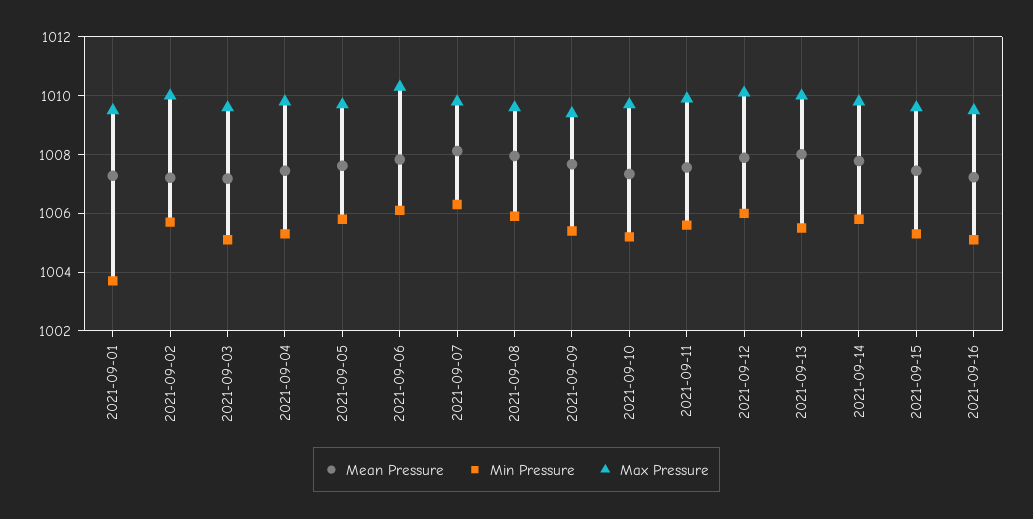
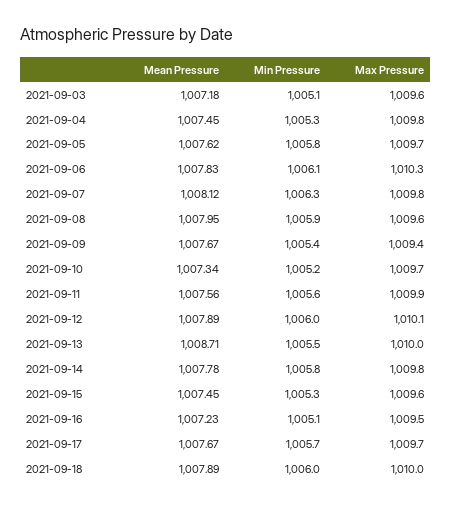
Mean Pressure, 2021-09-01: 1007.25 -> none
Min Pressure, 2021-09-01: 1003.75 -> none
Max Pressure, 2021-09-01: 1009.5 -> none
Mean Pressure, 2021-09-02: 1007.25 -> none
Min Pressure, 2021-09-02: 1005.75 -> none
Max Pressure, 2021-09-02: 1010 -> none
Mean Pressure, 2021-09-13: 1008 -> 1008.71
Mean Pressure, 2021-09-17: none -> 1007.67
Min Pressure, 2021-09-17: none -> 1005.7
Max Pressure, 2021-09-17: none -> 1009.7
Mean Pressure, 2021-09-18: none -> 1007.89
Min Pressure, 2021-09-18: none -> 1006
Max Pressure, 2021-09-18: none -> 1010

